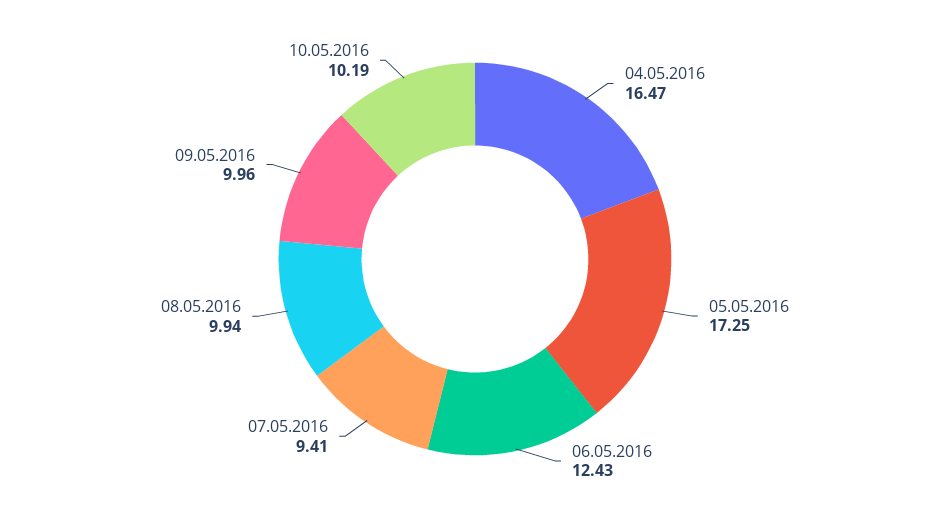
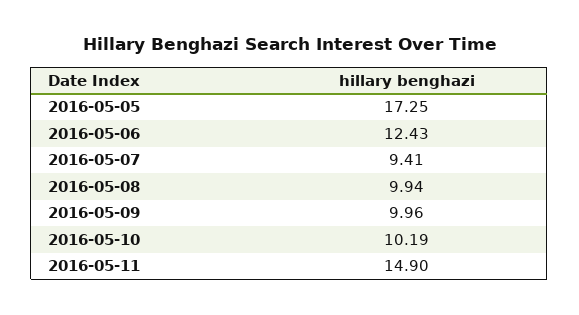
04.05.2016: 16.47 -> none
2016-05-11: none -> 14.9

